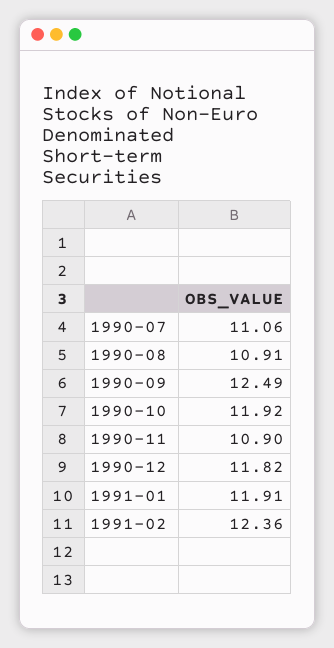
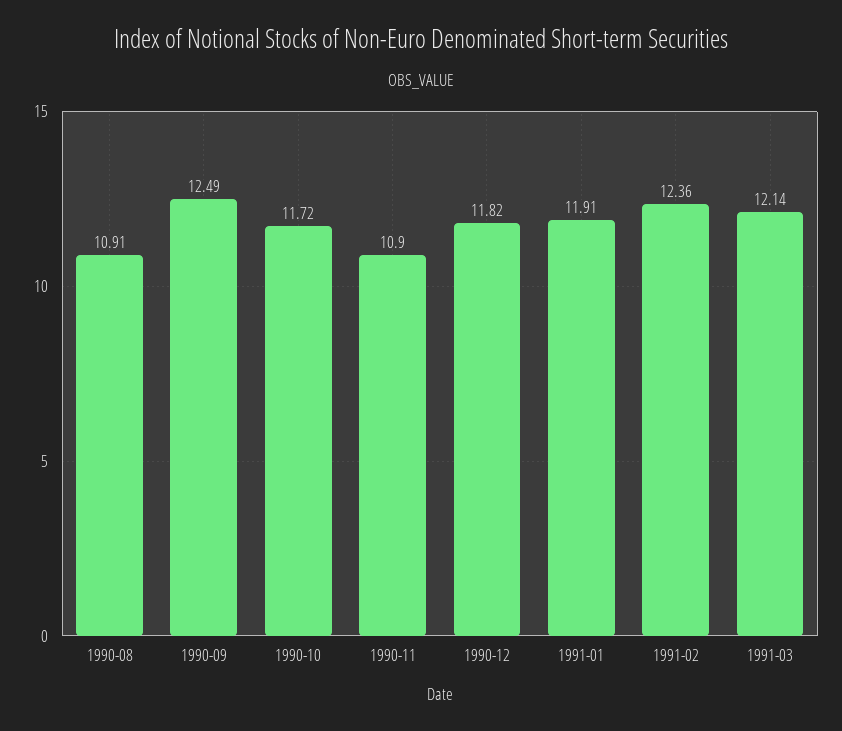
1990-07: 11.06 -> none
1990-10: 11.92 -> 11.72
1991-03: none -> 12.14

